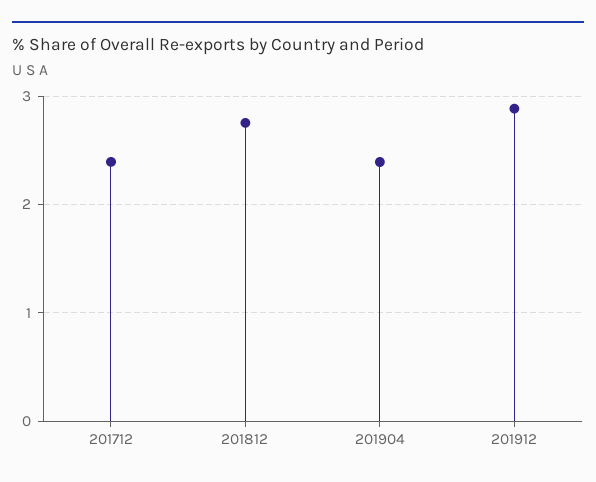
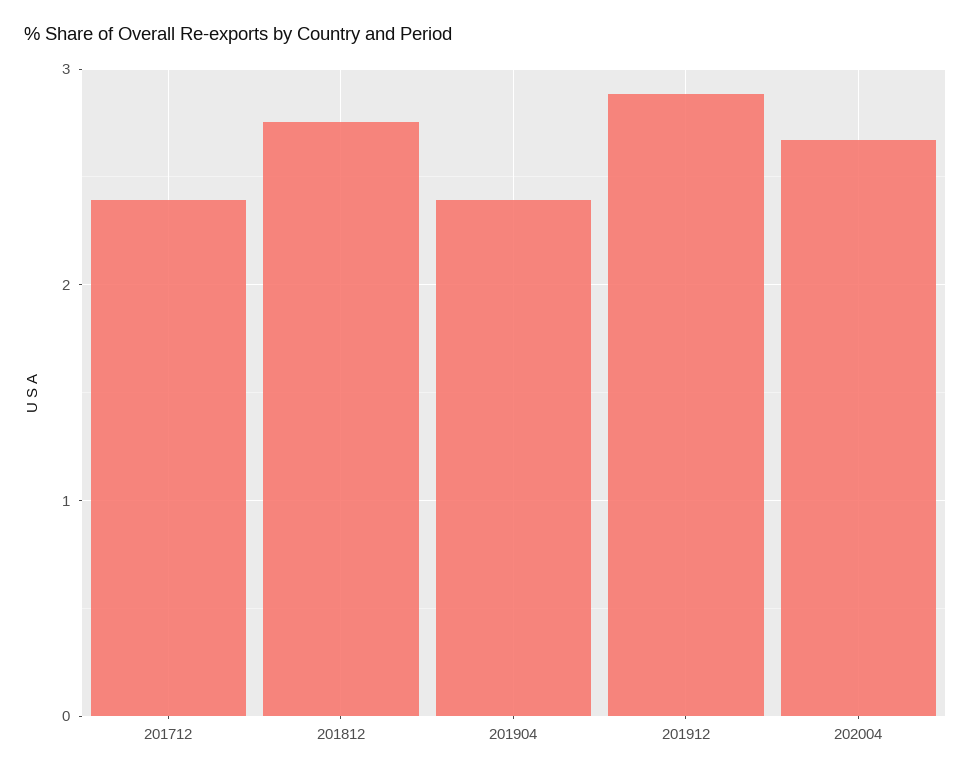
202004: none -> 2.7

